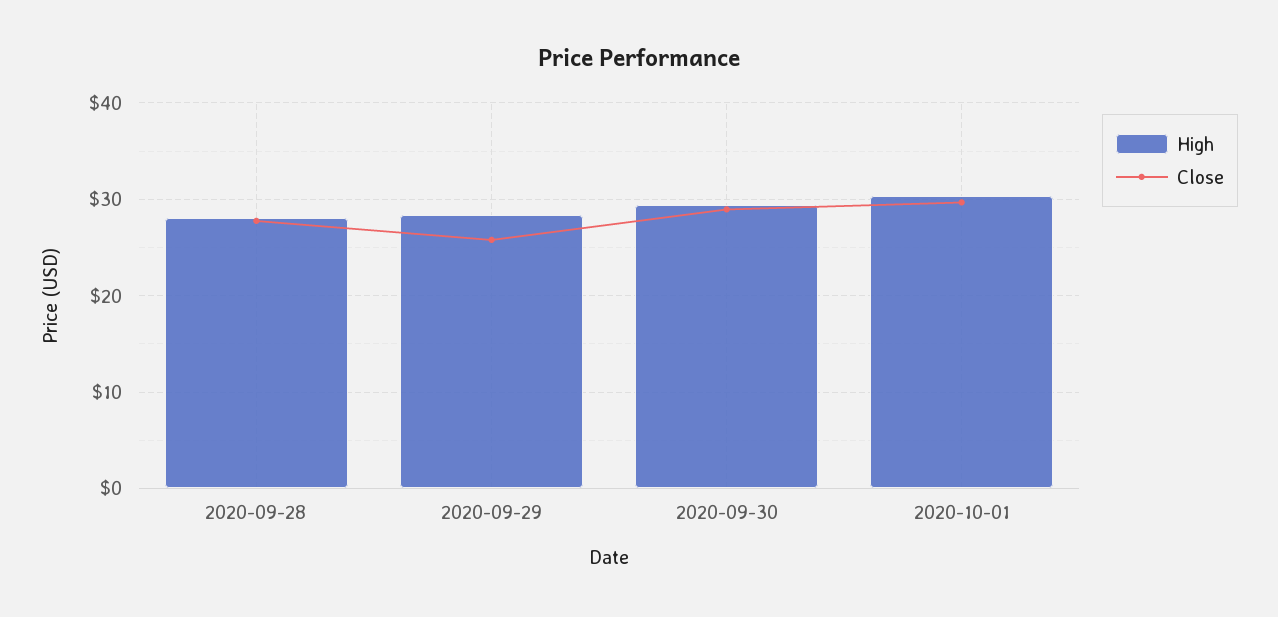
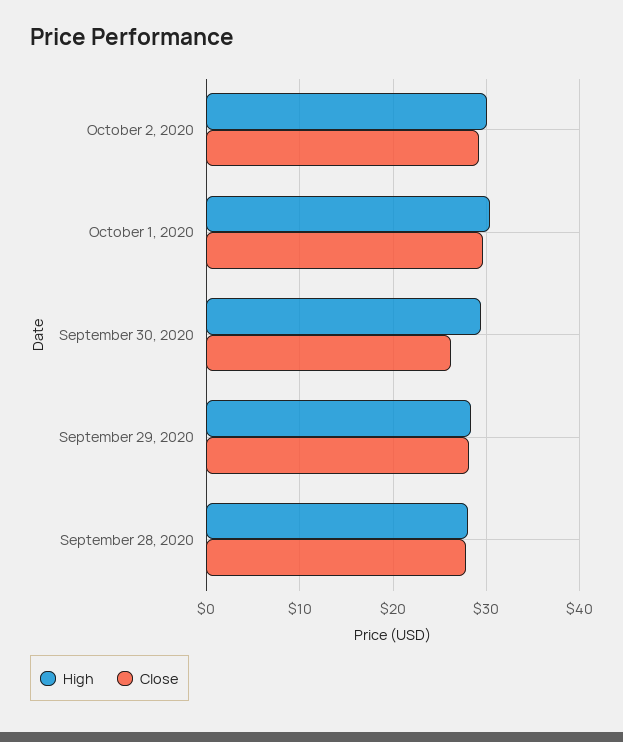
Close, 2020-09-29: 26 -> 28
Close, 2020-09-30: 29 -> 26
High, October 2, 2020: none -> 30
Close, October 2, 2020: none -> 29

